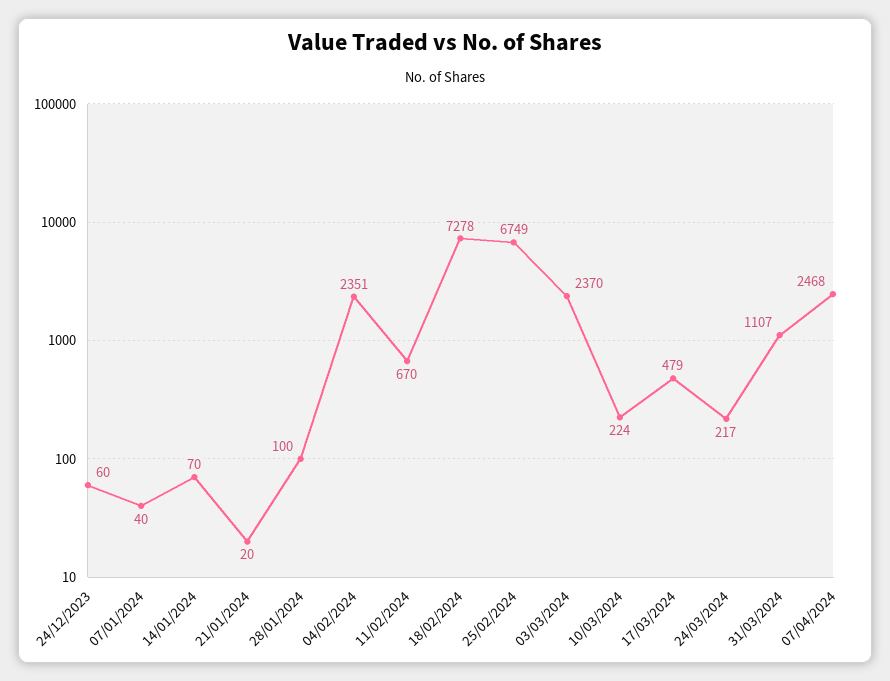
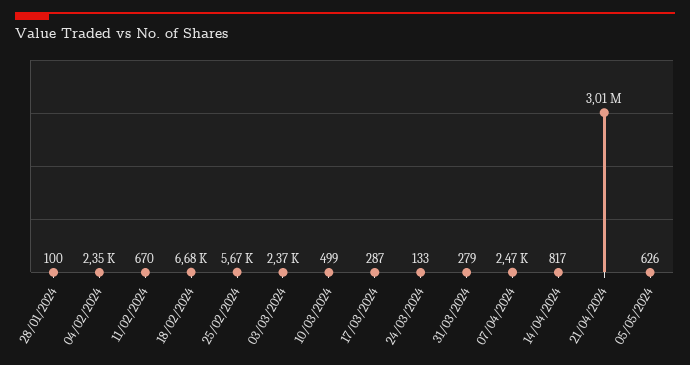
24/12/2023: 60 -> none
07/01/2024: 40 -> none
14/01/2024: 70 -> none
21/01/2024: 20 -> none
18/02/2024: 7278 -> 6680
25/02/2024: 6749 -> 5670
10/03/2024: 224 -> 499
17/03/2024: 479 -> 287
24/03/2024: 217 -> 133
31/03/2024: 1107 -> 279
14/04/2024: none -> 817
21/04/2024: none -> 3010000
05/05/2024: none -> 626

